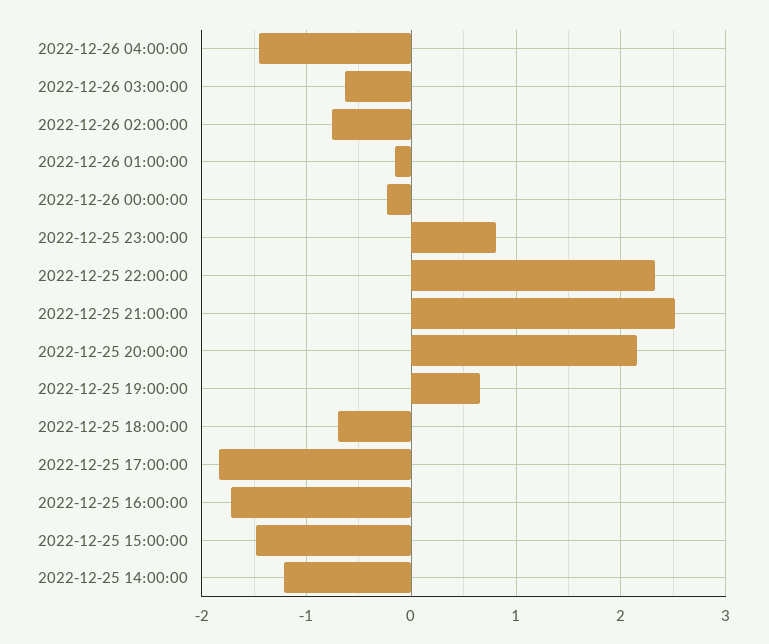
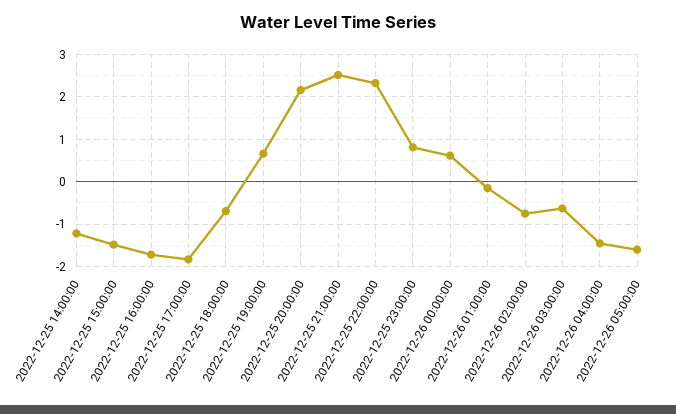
2022-12-26 00:00:00: -0.2 -> 0.6
2022-12-26 05:00:00: none -> -1.6

